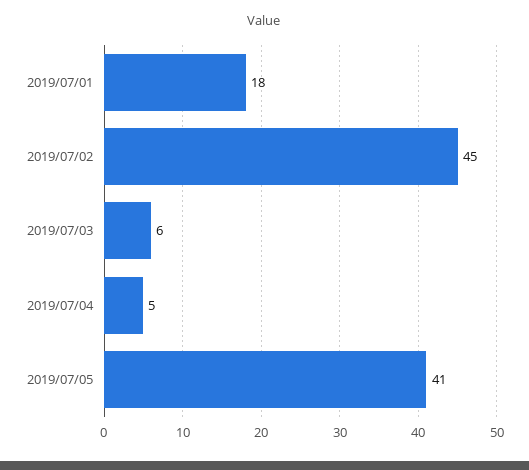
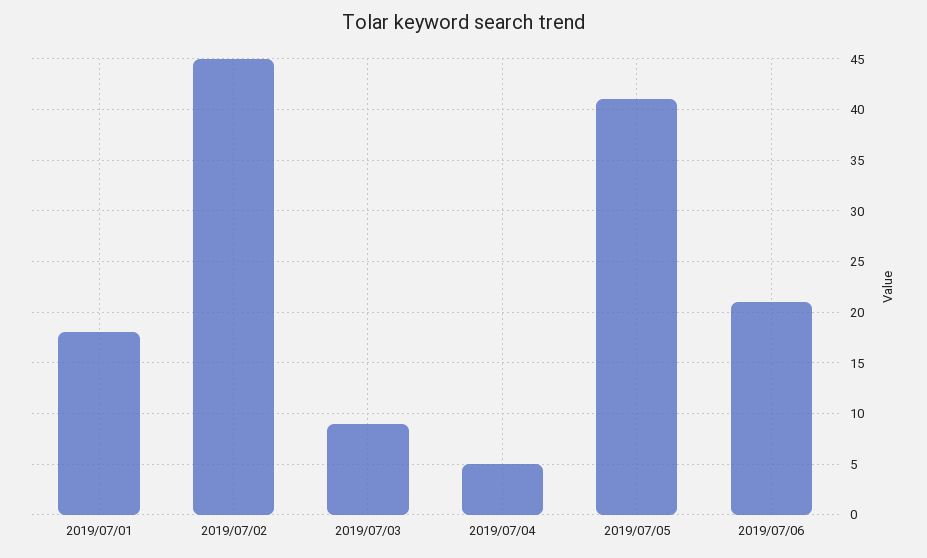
2019/07/03: 6 -> 9
2019/07/06: none -> 21

